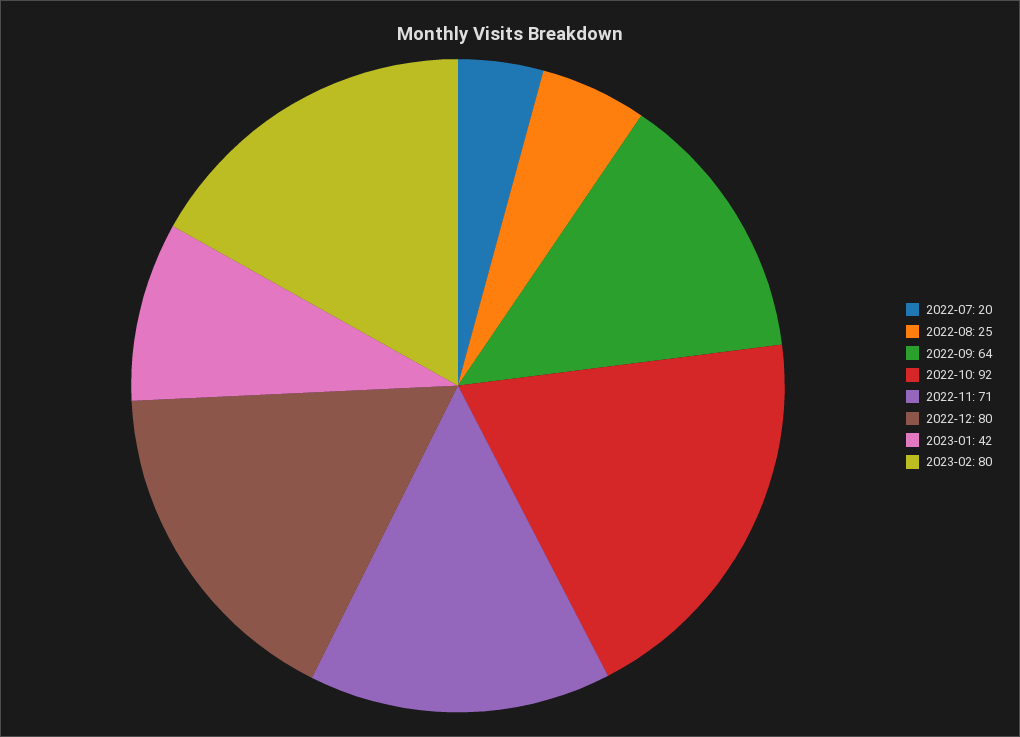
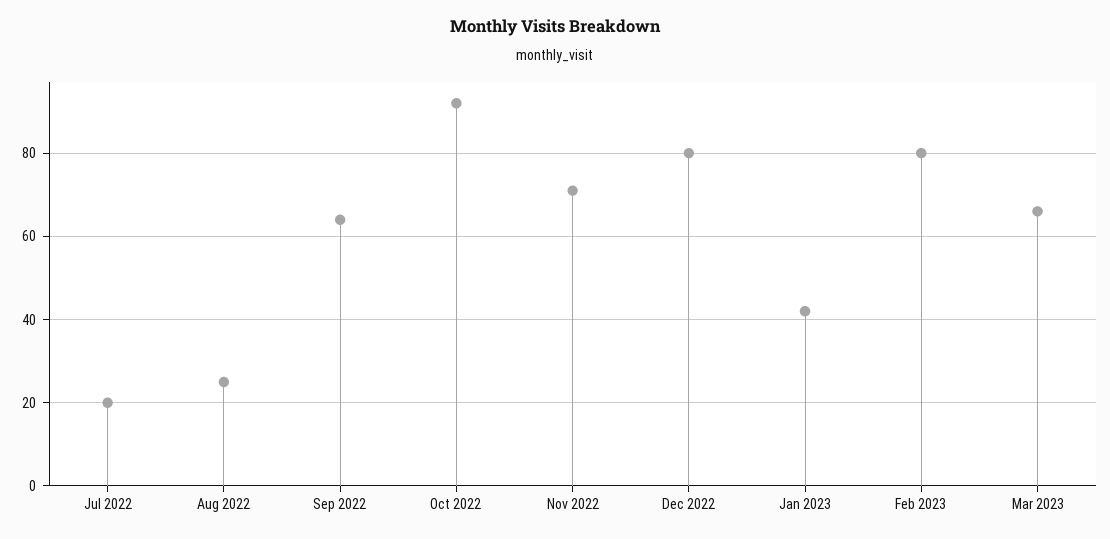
Mar 2023: none -> 65

